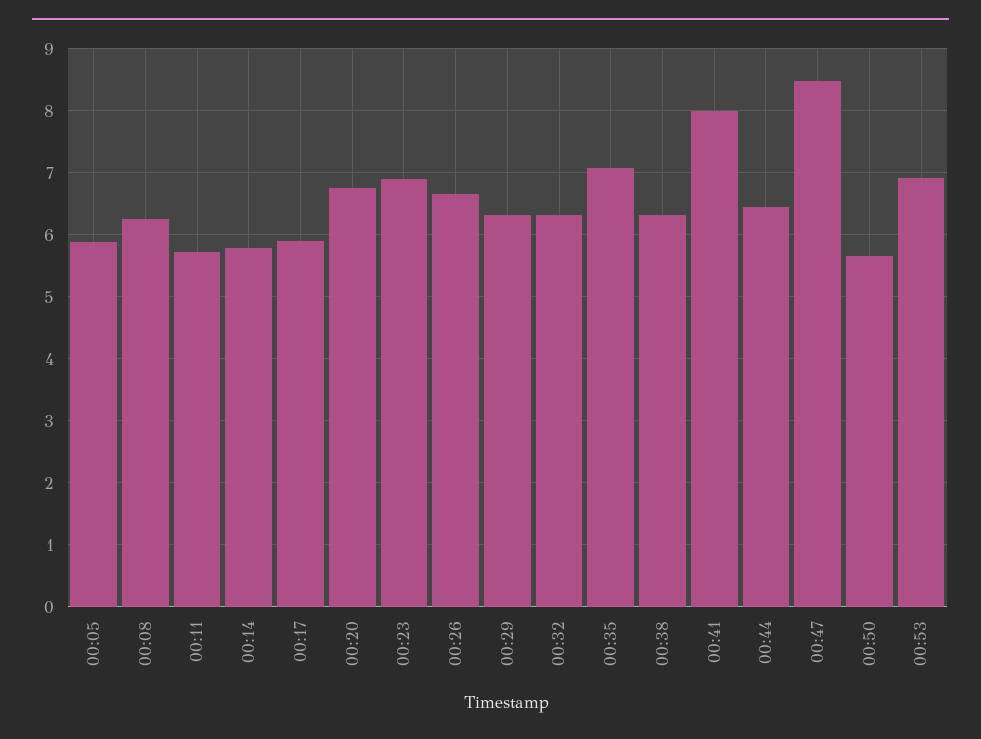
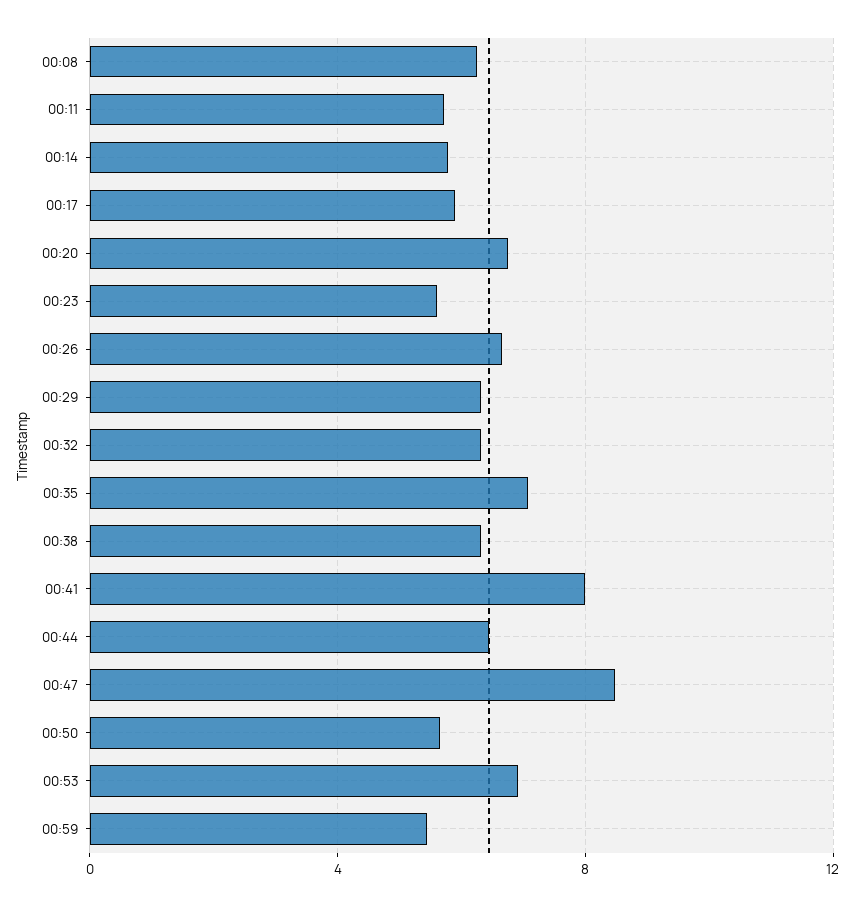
00:05: 5.9 -> none
00:23: 6.9 -> 5.5
00:59: none -> 5.5

